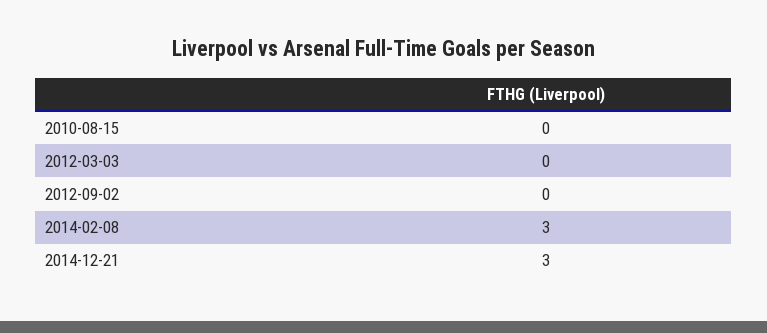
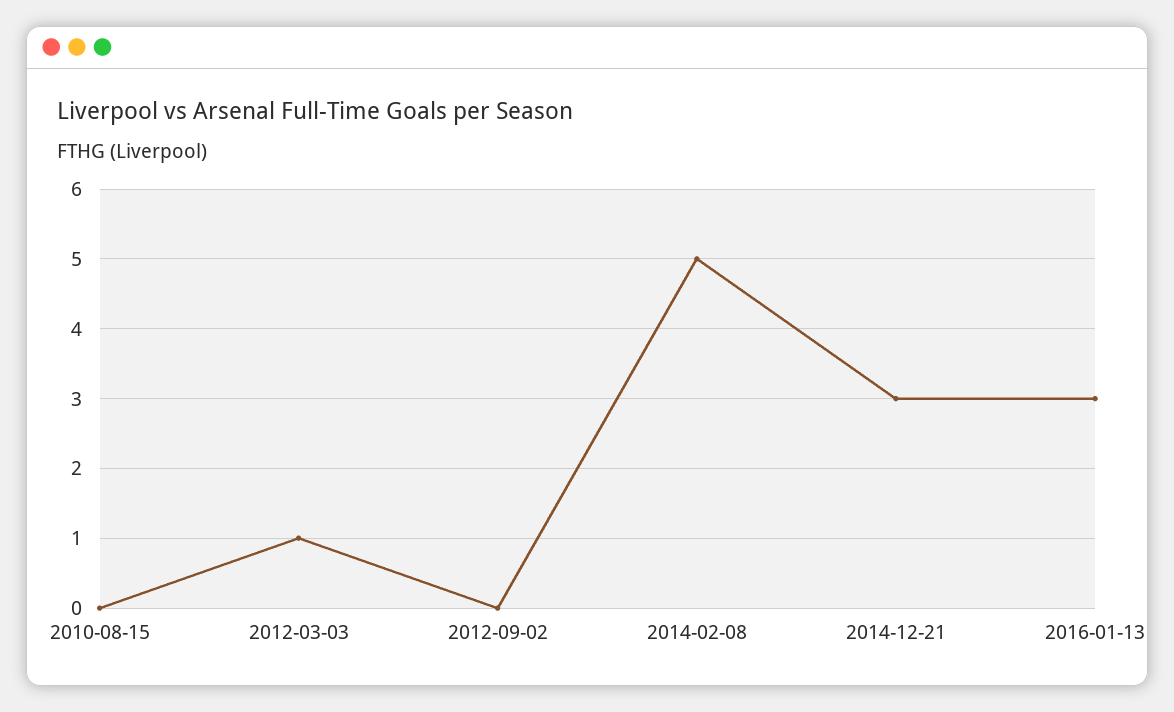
2012-03-03: 0 -> 1
2014-02-08: 3 -> 5
2016-01-13: none -> 3

